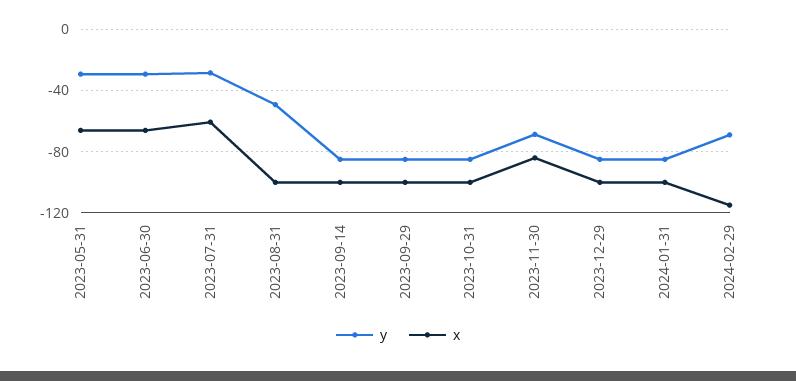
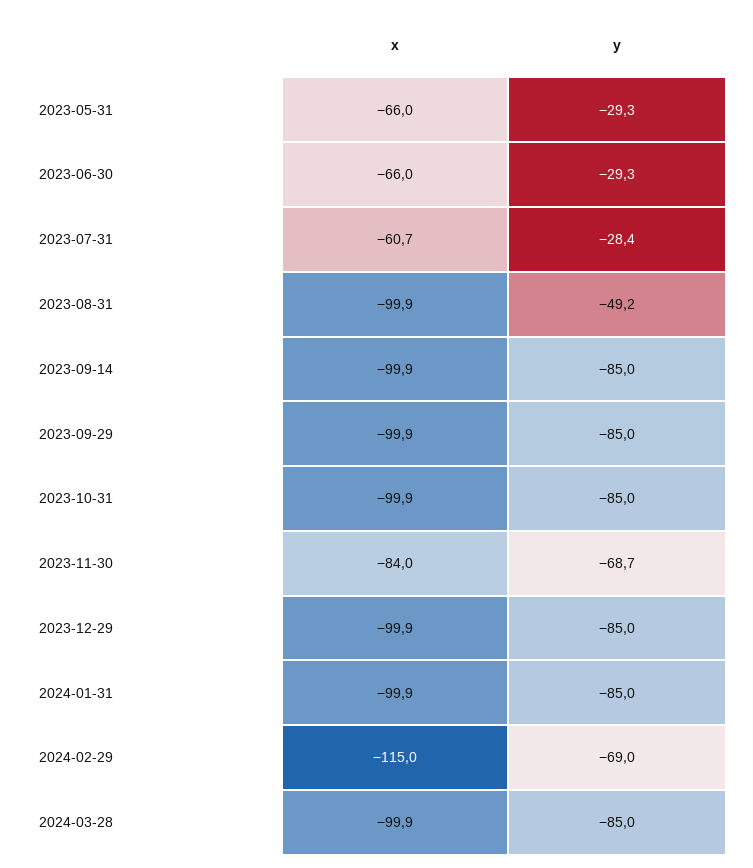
x, 2024-03-28: none -> -99.9
y, 2024-03-28: none -> -85

